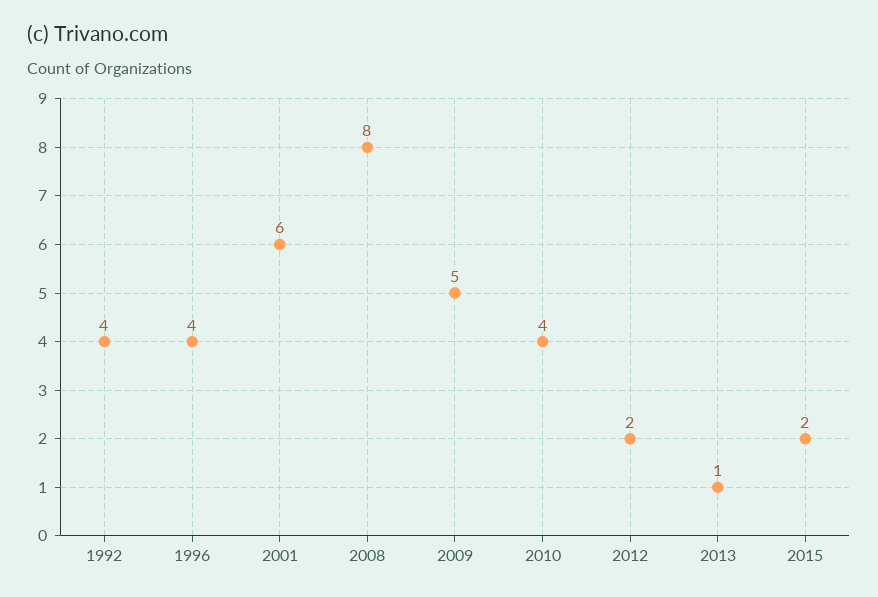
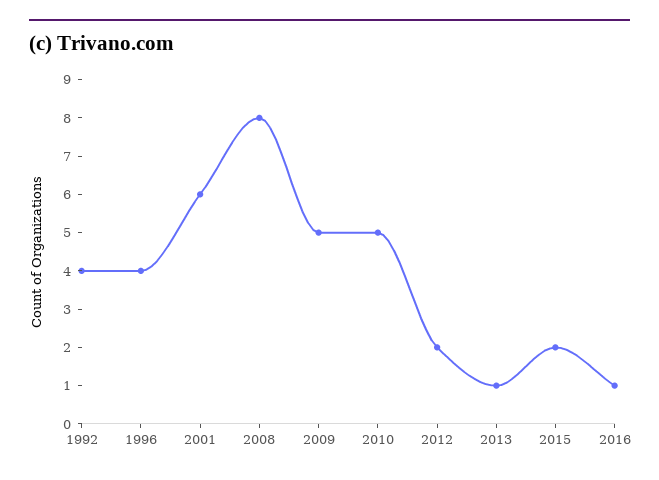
2010: 4 -> 5
2016: none -> 1

